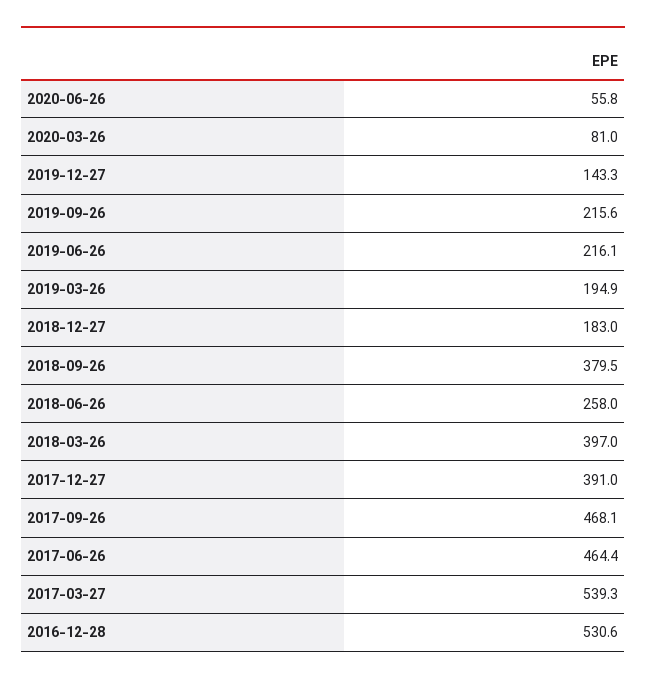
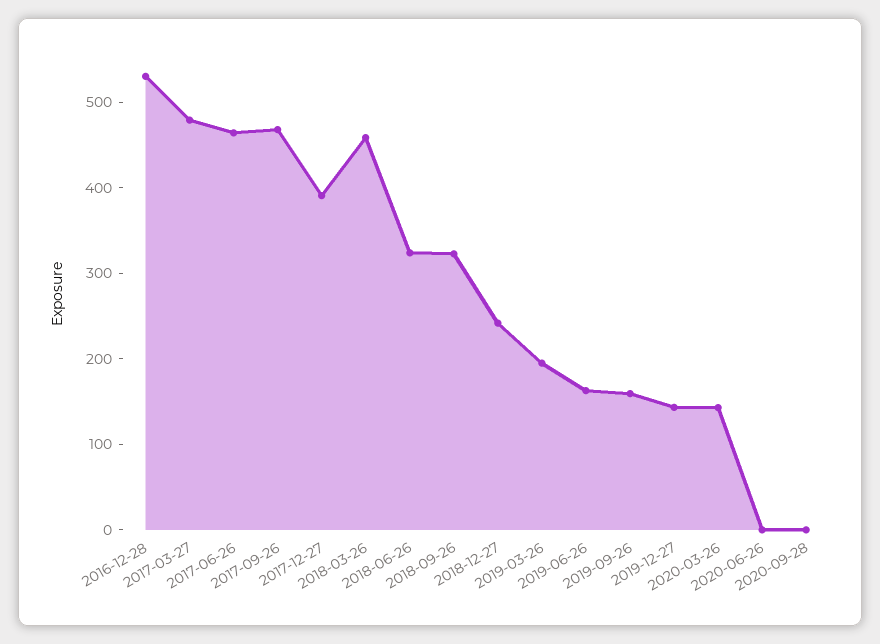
2020-06-26: 55.8 -> 0
2020-03-26: 81 -> 140
2019-09-26: 215.6 -> 160
2019-06-26: 216.1 -> 160
2018-12-27: 183 -> 240
2018-09-26: 379.5 -> 320
2018-06-26: 258 -> 320
2018-03-26: 397 -> 460
2017-03-27: 539.3 -> 480
2020-09-28: none -> 0

